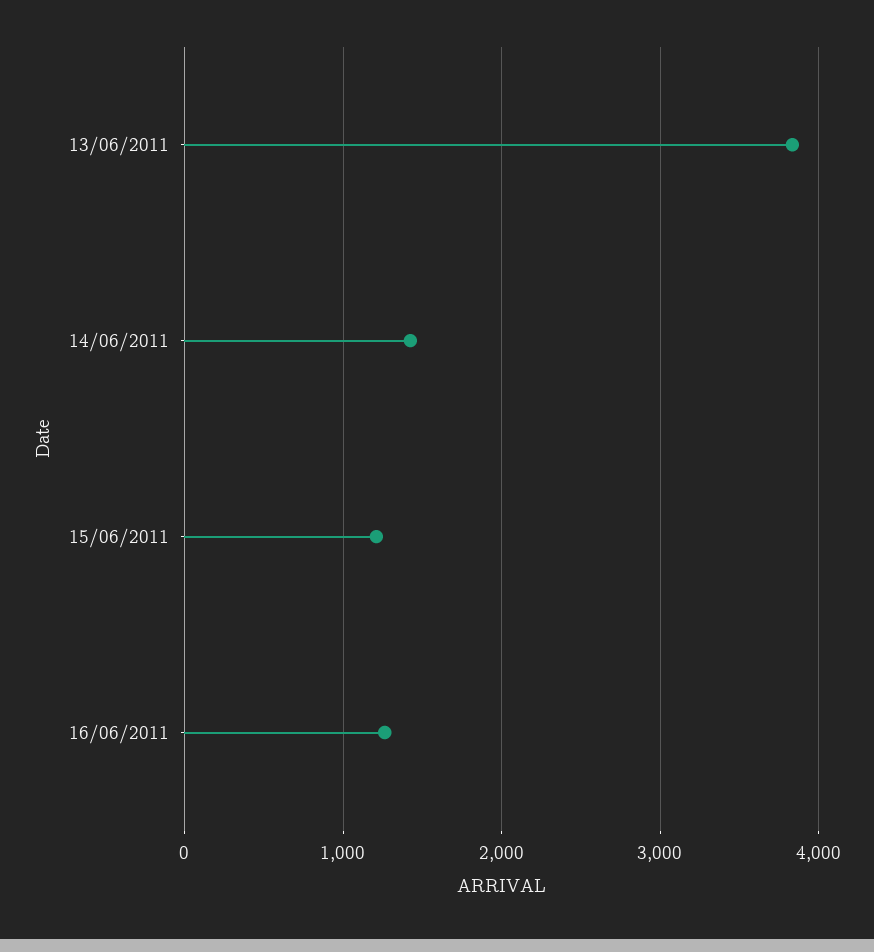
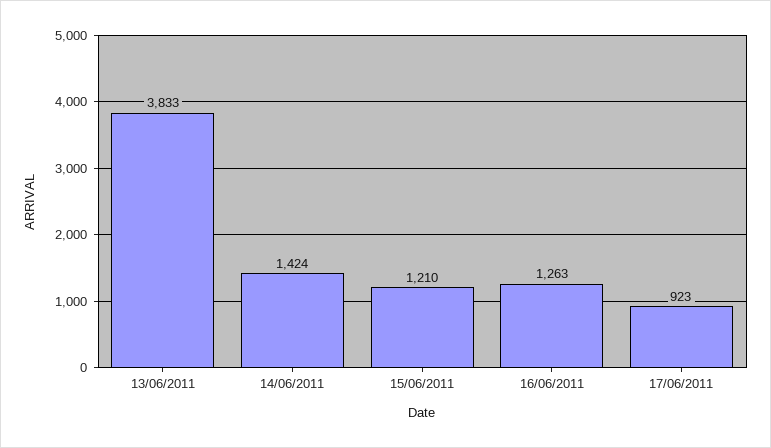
17/06/2011: none -> 923

